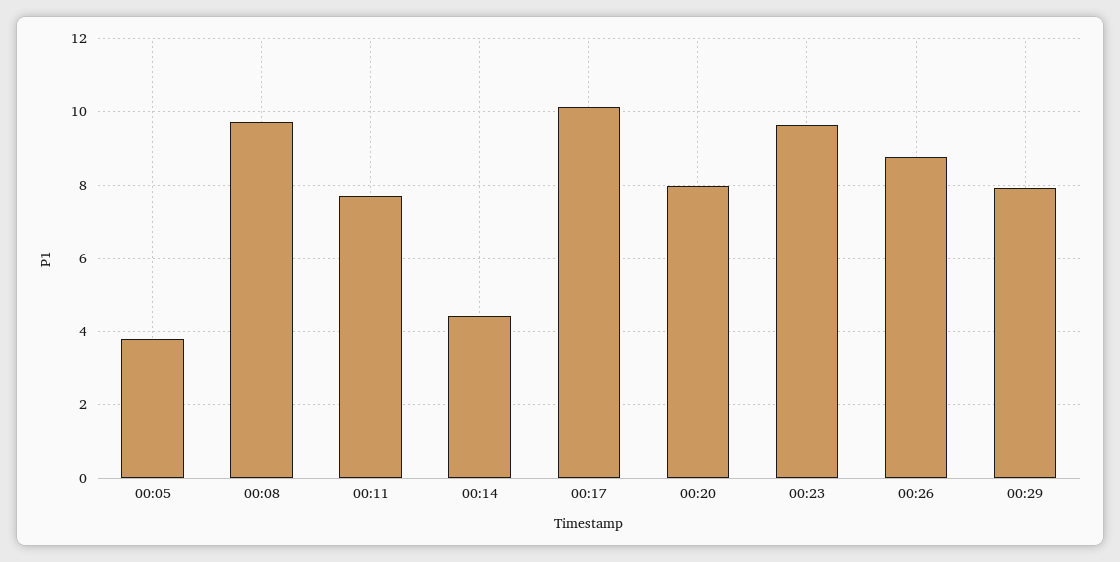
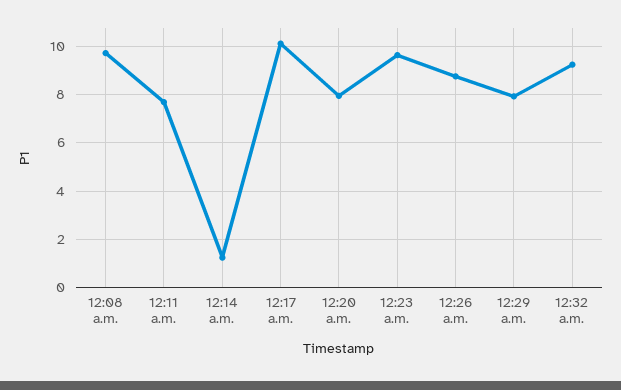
00:05: 3.8 -> none
00:14: 4.4 -> 1.25
12:32 a.m.: none -> 9.25

